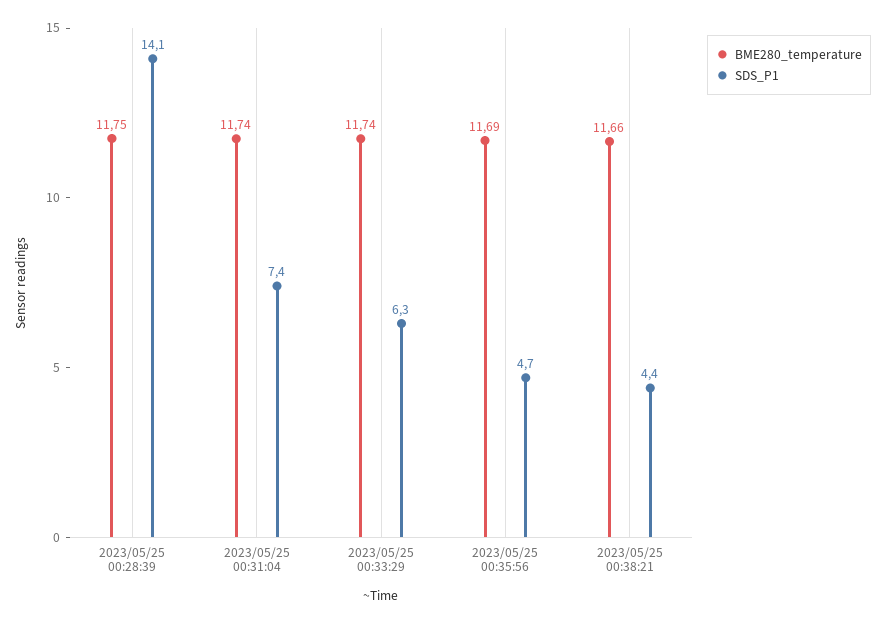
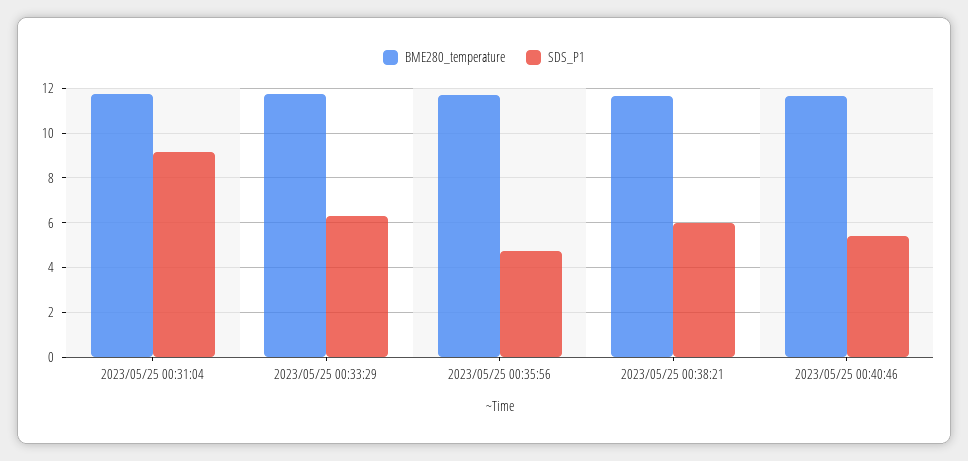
BME280_temperature, 2023/05/25 00:28:39: 11.75 -> none
SDS_P1, 2023/05/25 00:28:39: 14.1 -> none
SDS_P1, 2023/05/25 00:31:04: 7.4 -> 9
SDS_P1, 2023/05/25 00:38:21: 4.4 -> 6
BME280_temperature, 2023/05/25 00:40:46: none -> 11.5
SDS_P1, 2023/05/25 00:40:46: none -> 5.5

